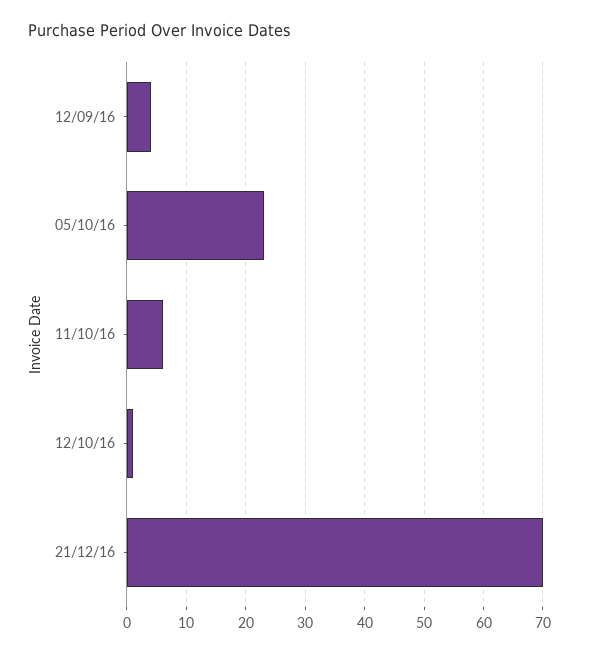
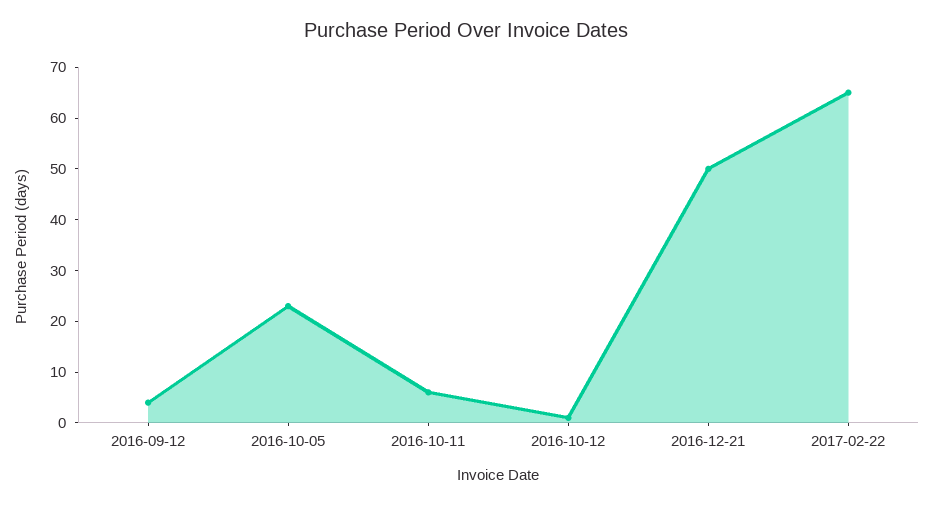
21/12/16: 70 -> 50
2017-02-22: none -> 65

